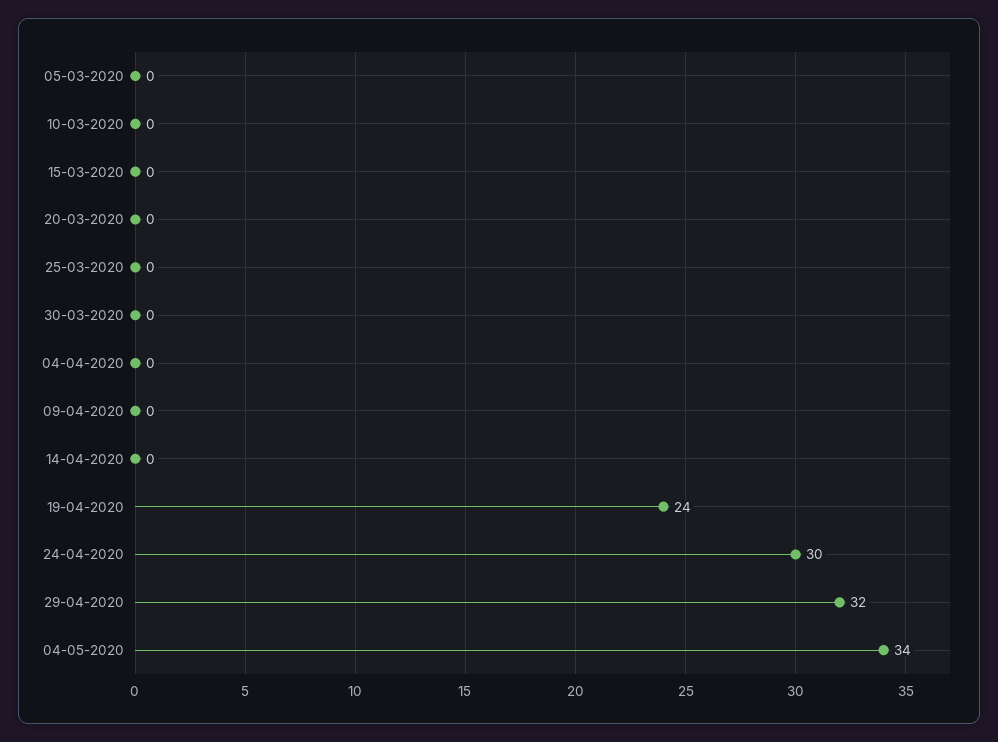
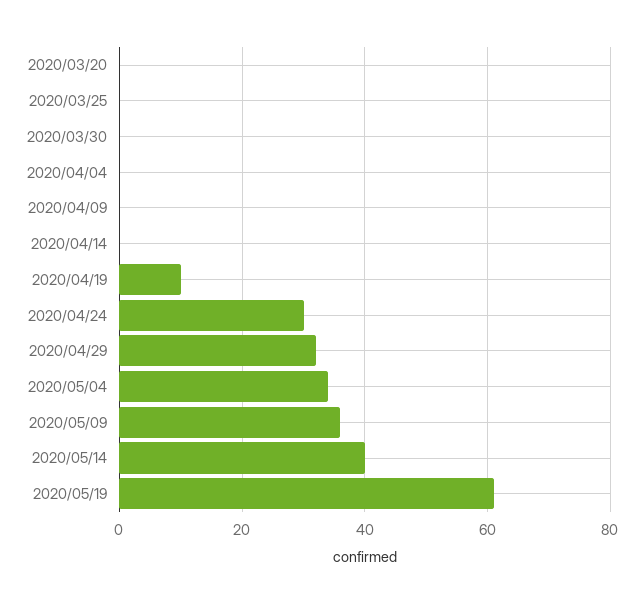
05-03-2020: 0 -> none
10-03-2020: 0 -> none
15-03-2020: 0 -> none
19-04-2020: 24 -> 10
2020/05/09: none -> 35
2020/05/14: none -> 40
2020/05/19: none -> 60

